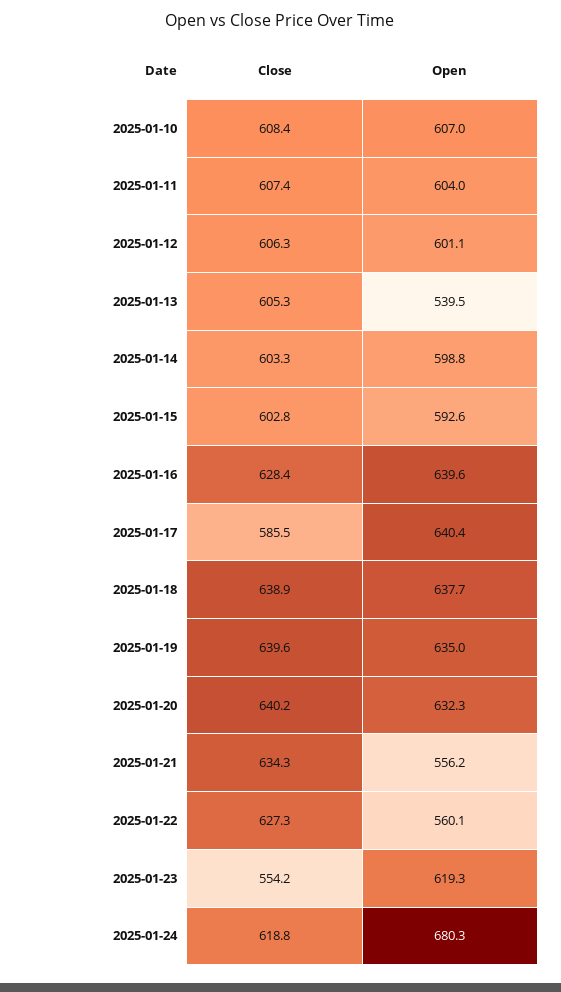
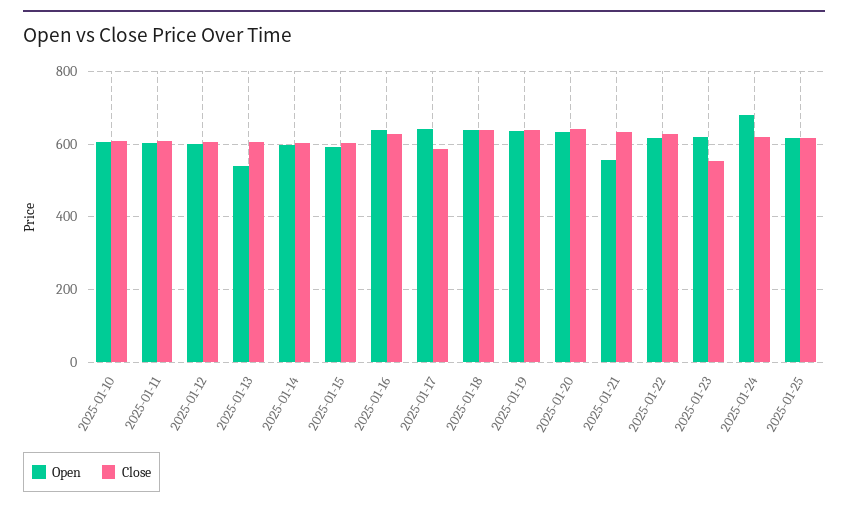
Open, 2025-01-22: 560.1 -> 620
Open, 2025-01-25: none -> 620
Close, 2025-01-25: none -> 620

